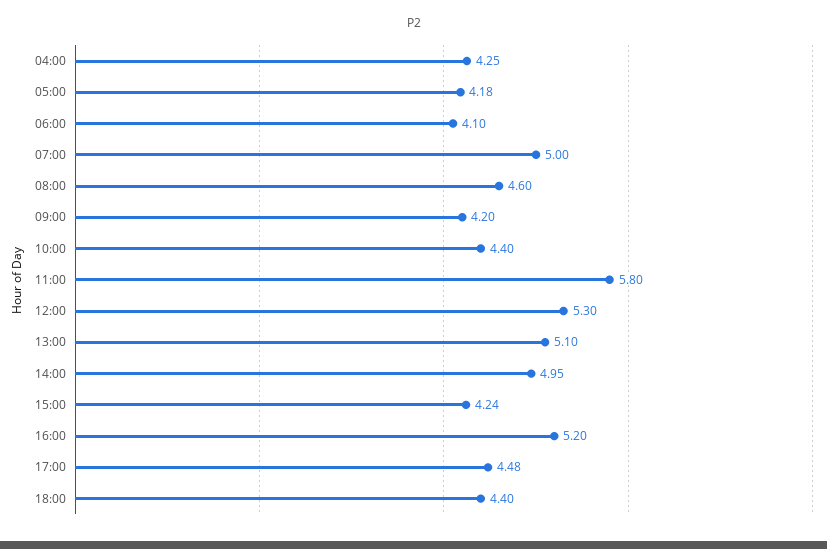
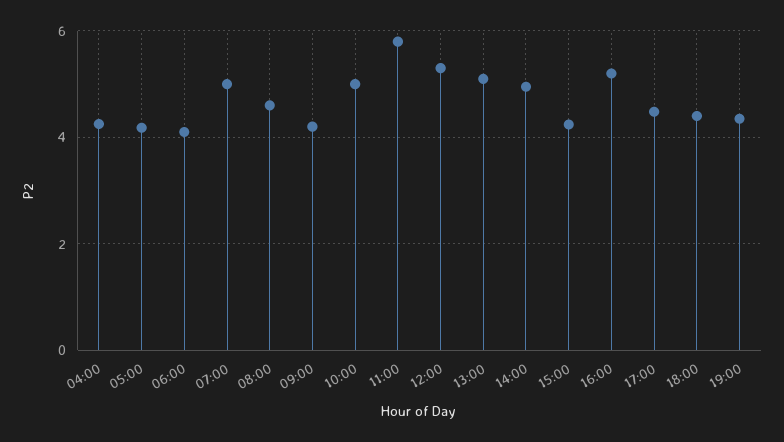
10:00: 4.4 -> 5
19:00: none -> 4.4

